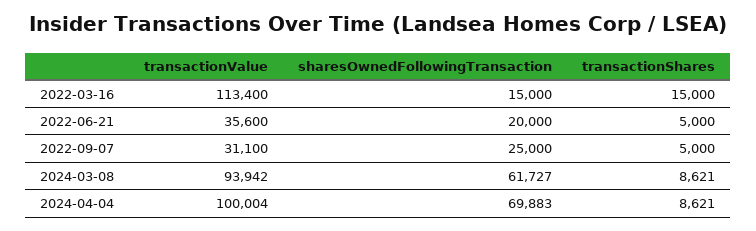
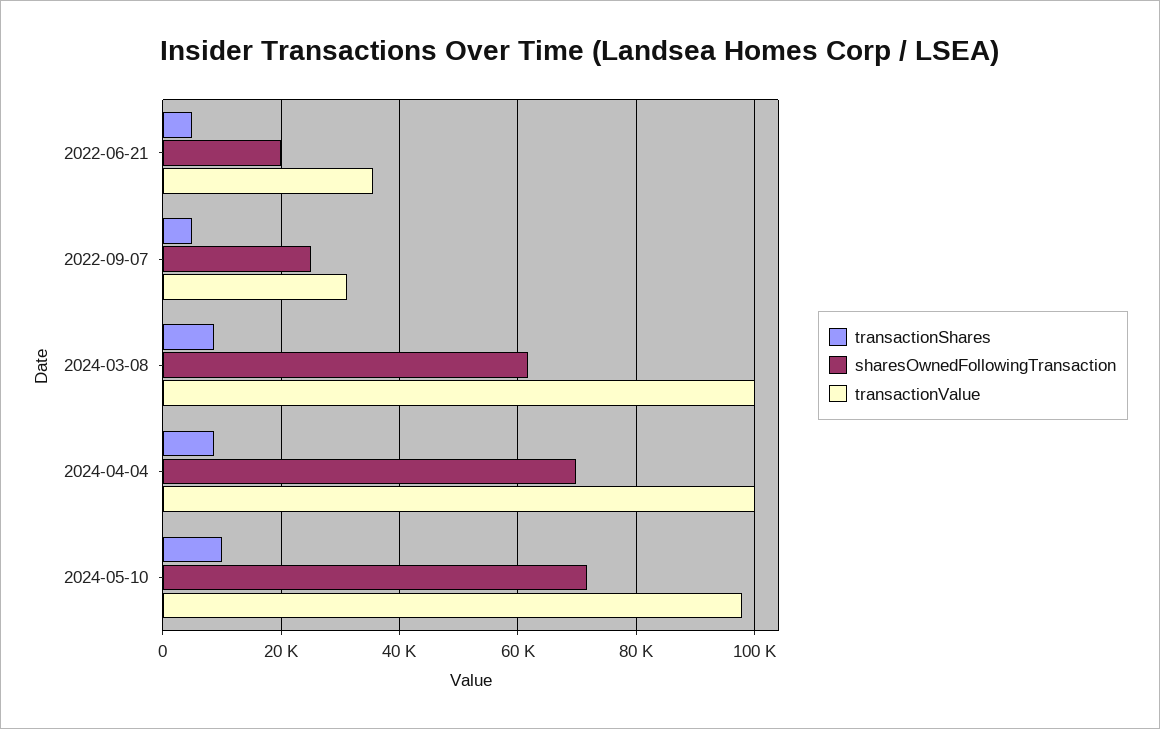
transactionValue, 2022-03-16: 113400 -> none
sharesOwnedFollowingTransaction, 2022-03-16: 15000 -> none
transactionShares, 2022-03-16: 15000 -> none
transactionValue, 2024-03-08: 93942 -> 100000
transactionShares, 2024-05-10: none -> 10000
sharesOwnedFollowingTransaction, 2024-05-10: none -> 72000
transactionValue, 2024-05-10: none -> 98000

